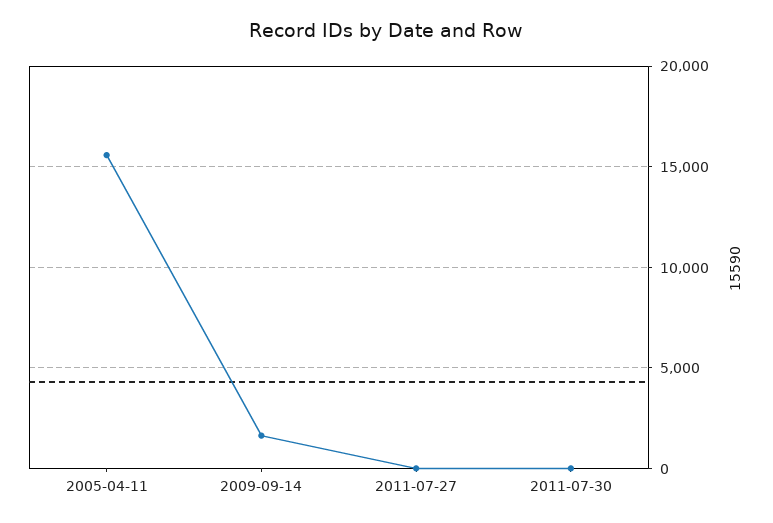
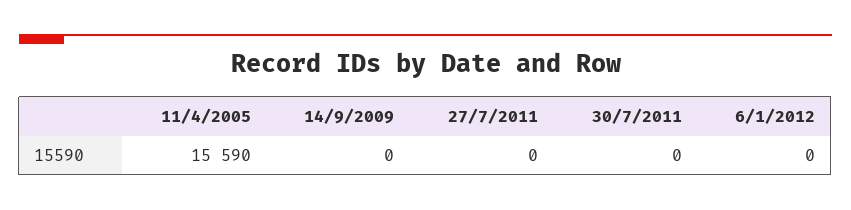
2009-09-14: 1500 -> 0
6/1/2012: none -> 0

